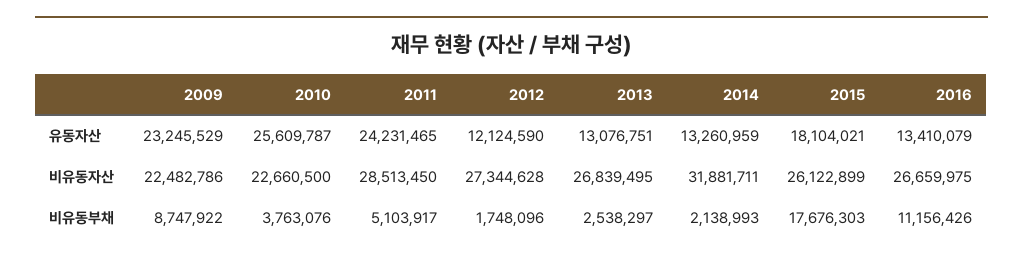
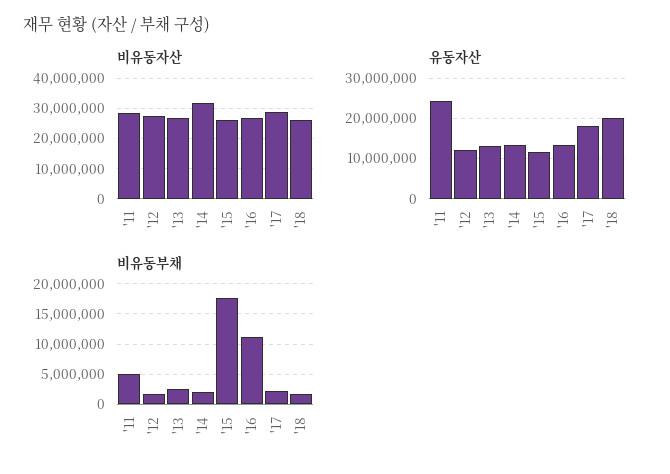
유동자산, 2009: 23245529 -> none
유동자산, 2010: 25609787 -> none
유동자산, 2015: 18104021 -> 12000000
비유동자산, 2009: 22482786 -> none
비유동자산, 2010: 22660500 -> none
비유동부채, 2009: 8747922 -> none
비유동부채, 2010: 3763076 -> none
비유동자산, '17: none -> 28000000
비유동자산, '18: none -> 26000000
유동자산, '17: none -> 18000000
유동자산, '18: none -> 20000000
비유동부채, '17: none -> 2000000
비유동부채, '18: none -> 2000000

